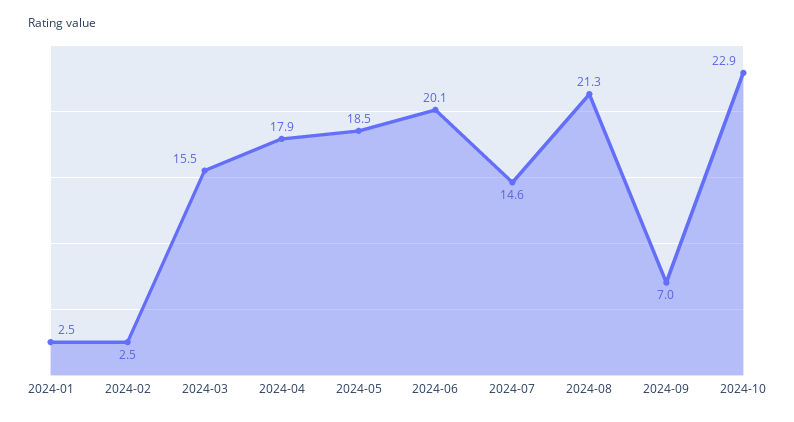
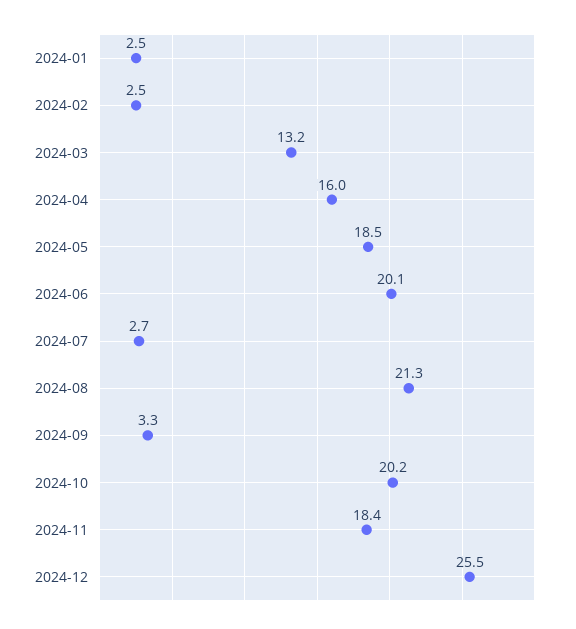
2024-03: 15.5 -> 13.2
2024-04: 17.9 -> 16
2024-07: 14.6 -> 2.7
2024-09: 7 -> 3.3
2024-10: 22.9 -> 20.2
2024-11: none -> 18.4
2024-12: none -> 25.5

